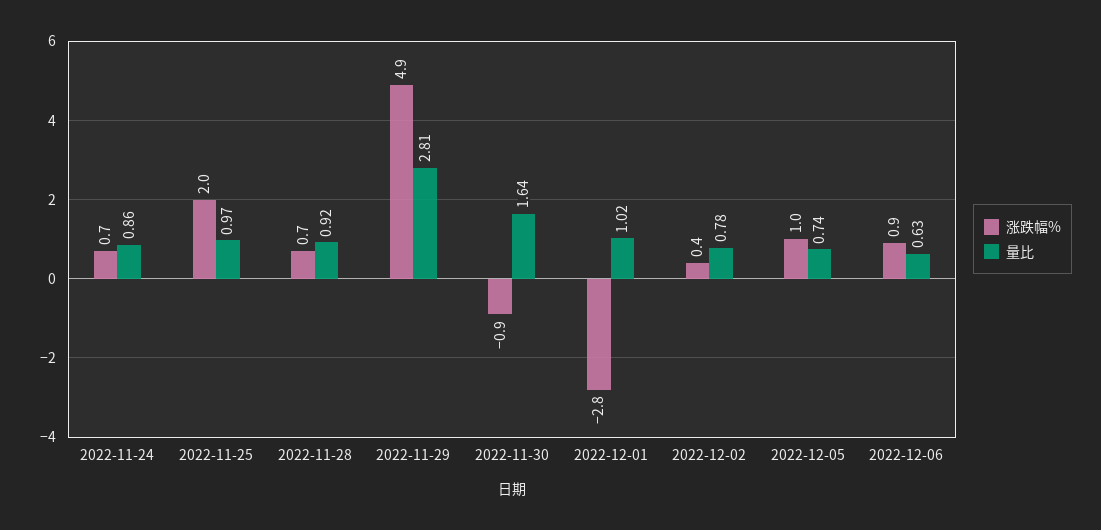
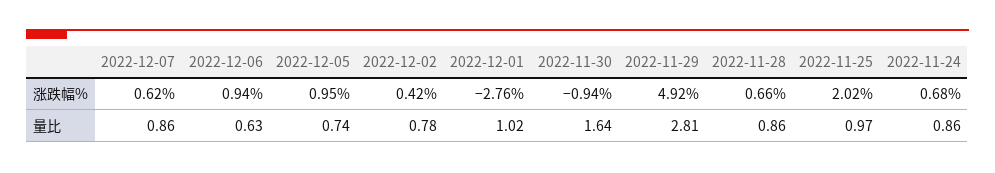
量比, 2022-11-28: 0.92 -> 0.86
涨跌幅%, 2022-12-07: none -> 0.62
量比, 2022-12-07: none -> 0.86

